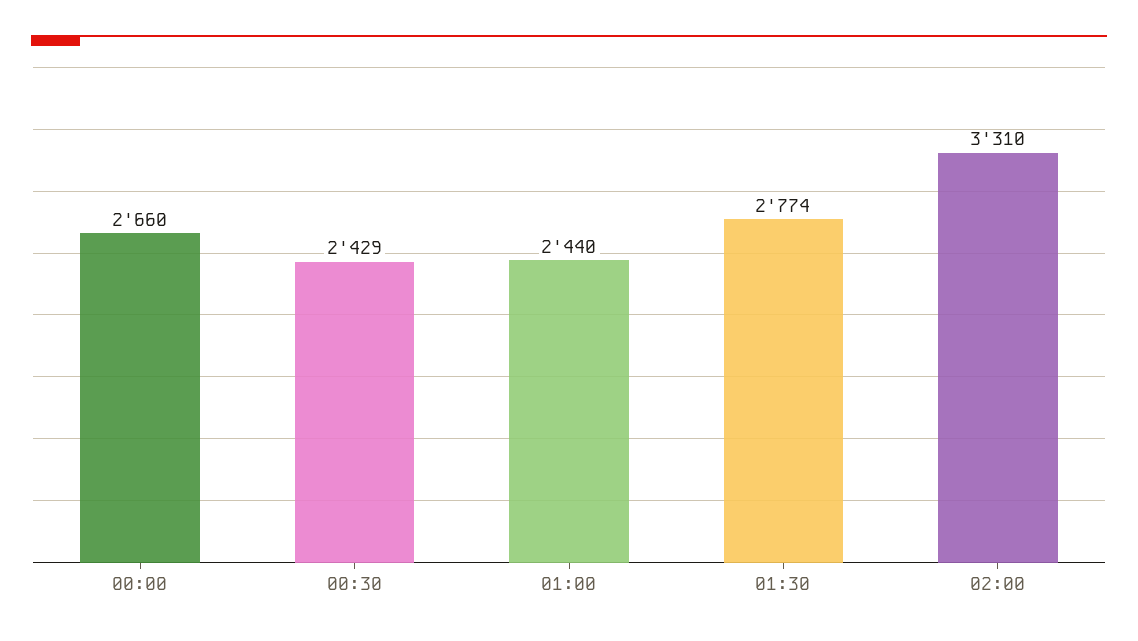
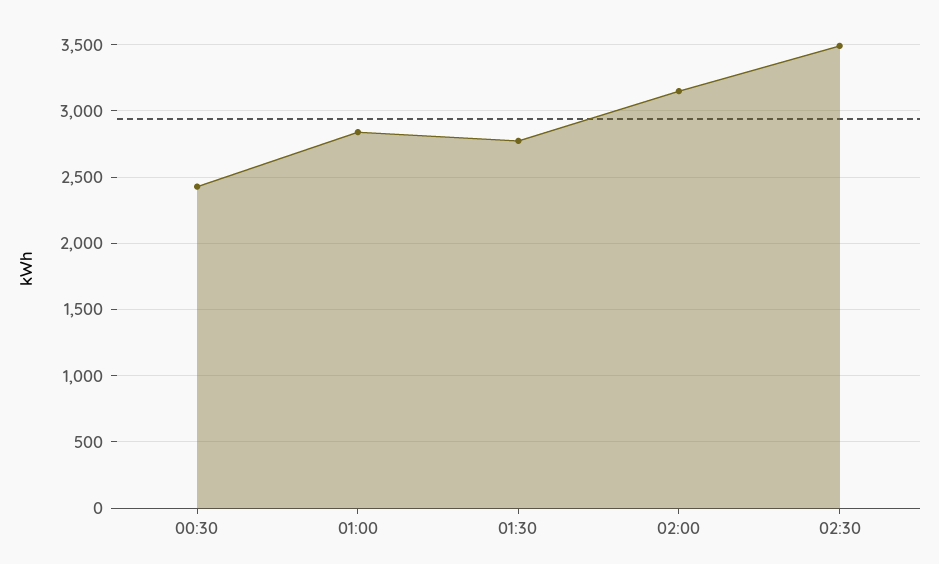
00:00: 2660 -> none
01:00: 2440 -> 2850
02:00: 3310 -> 3150
02:30: none -> 3500

